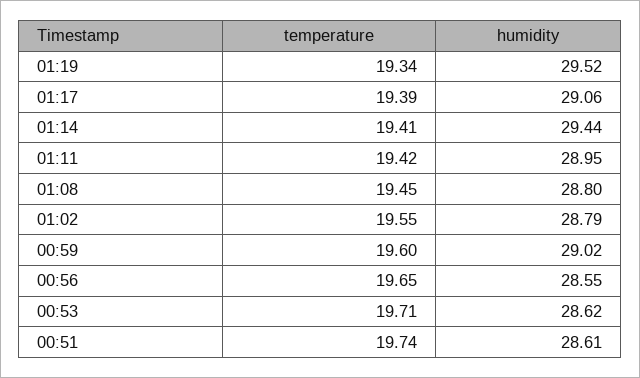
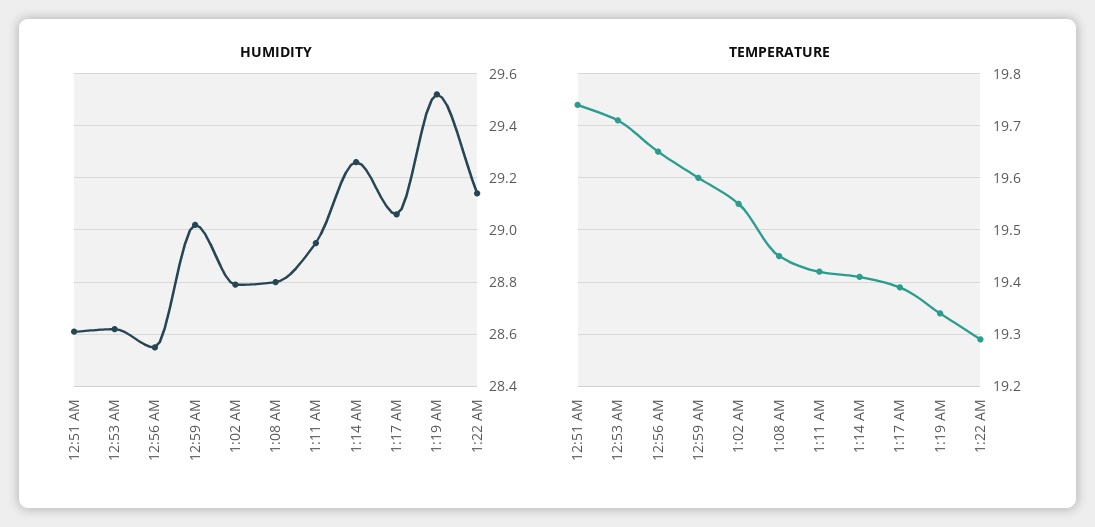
humidity, 01:14: 29.44 -> 29.25
humidity, 1:22 AM: none -> 29.15
temperature, 1:22 AM: none -> 19.3

